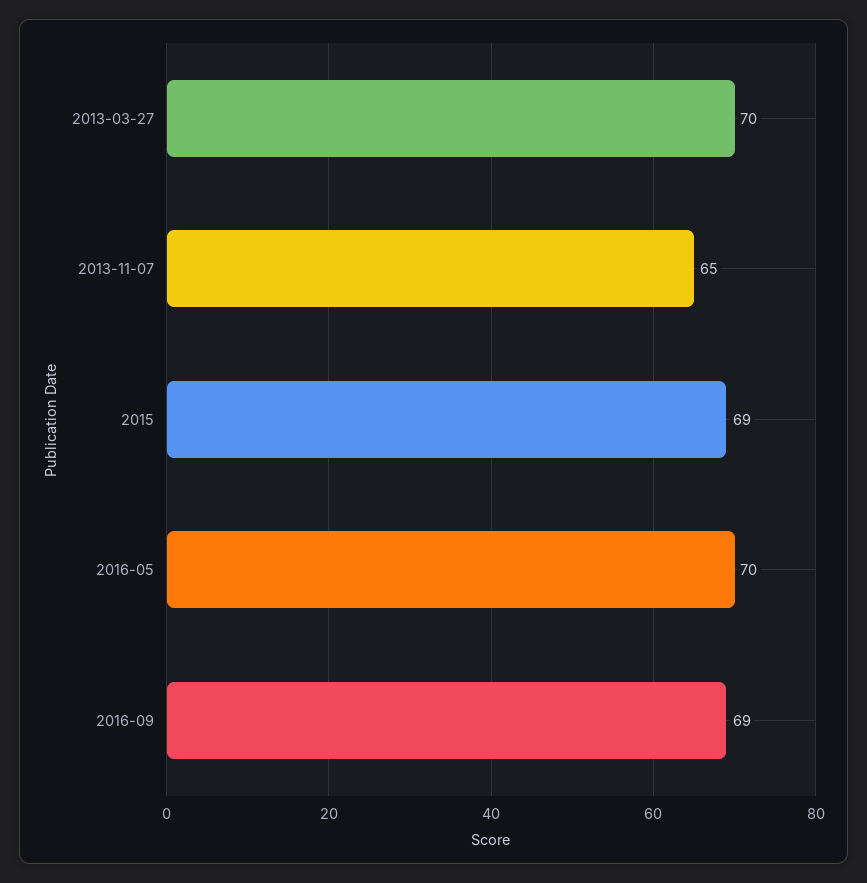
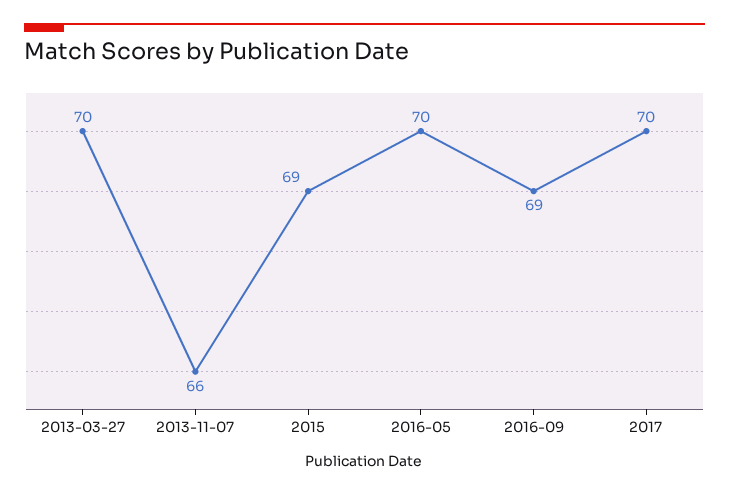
2013-11-07: 65 -> 66
2017: none -> 70

